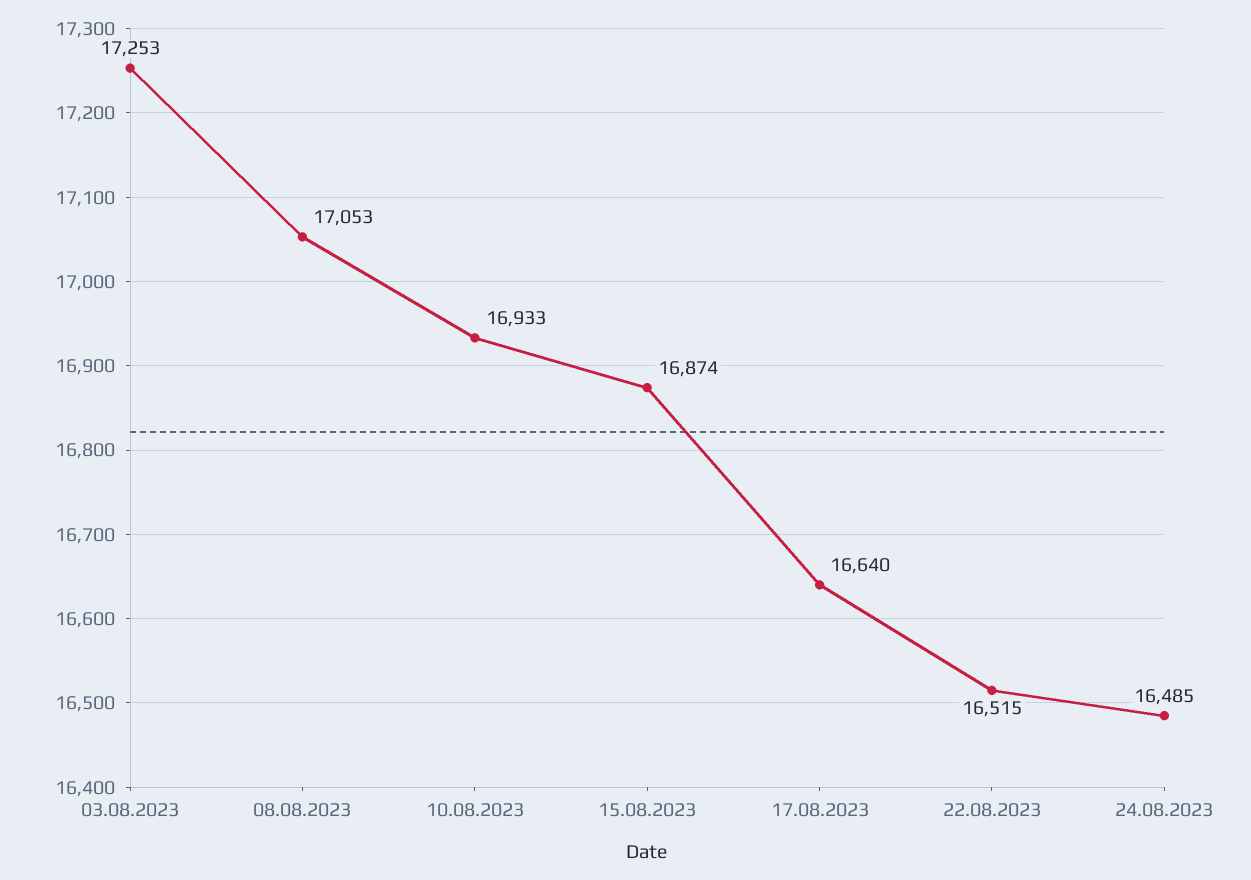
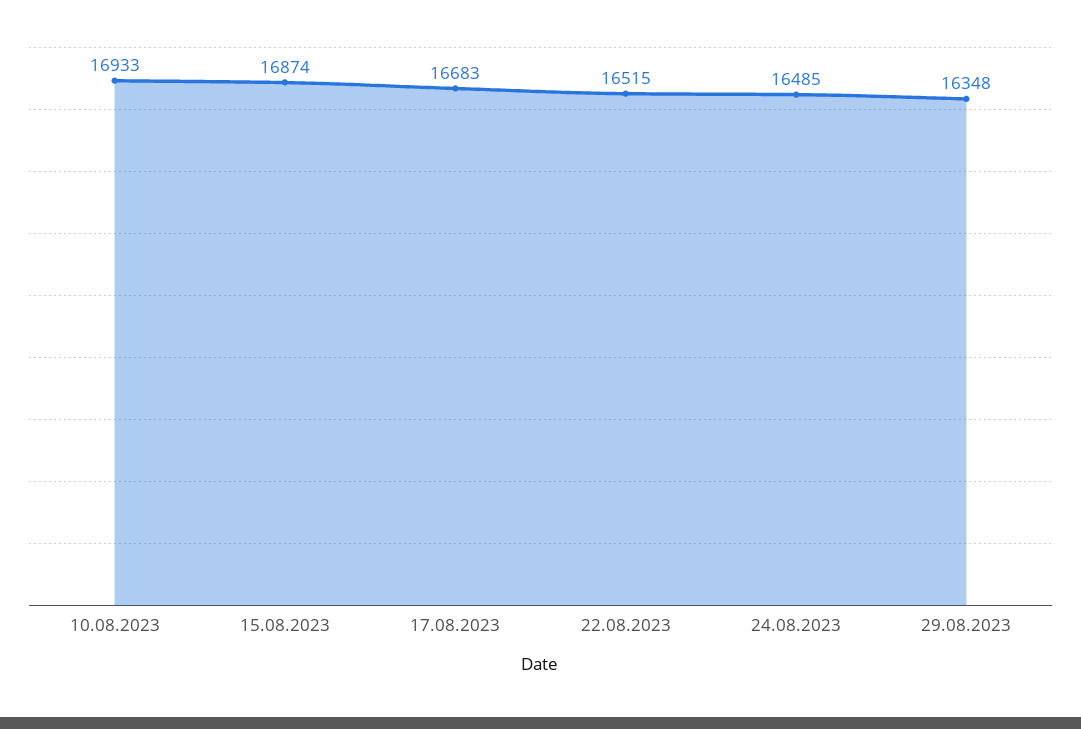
03.08.2023: 17253 -> none
08.08.2023: 17053 -> none
17.08.2023: 16640 -> 16683
29.08.2023: none -> 16348

